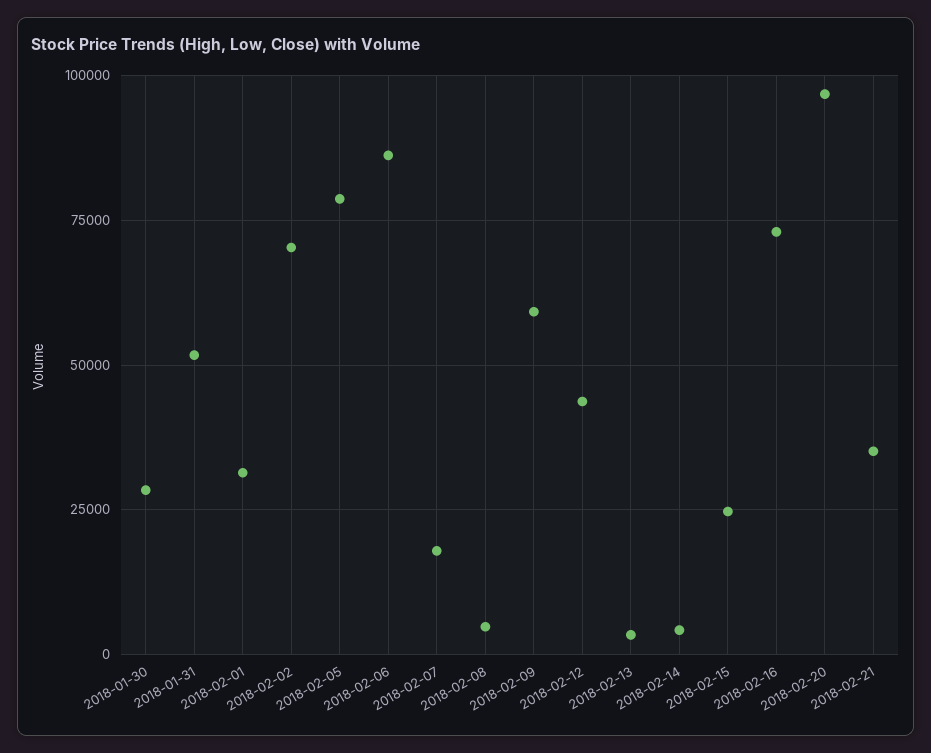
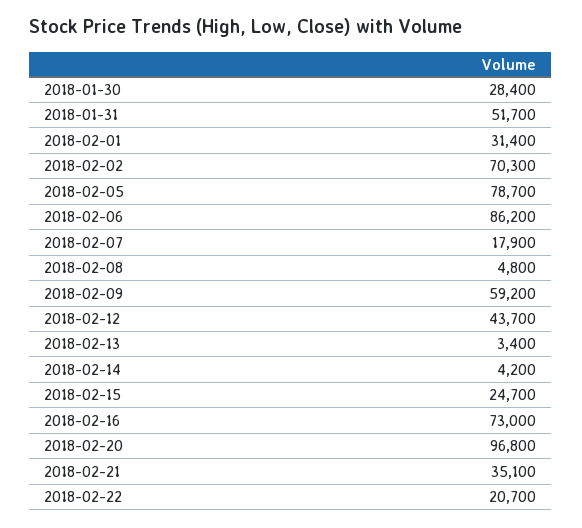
2018-02-22: none -> 20700

